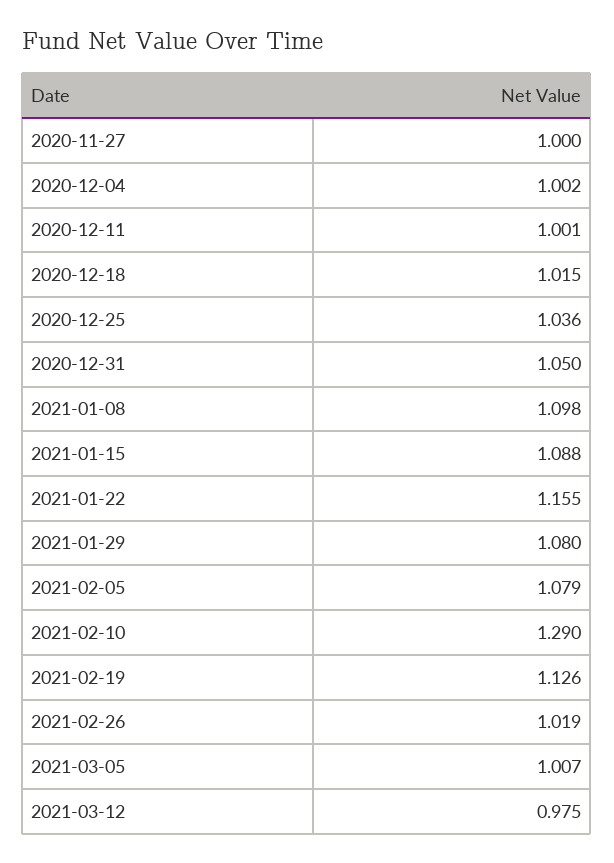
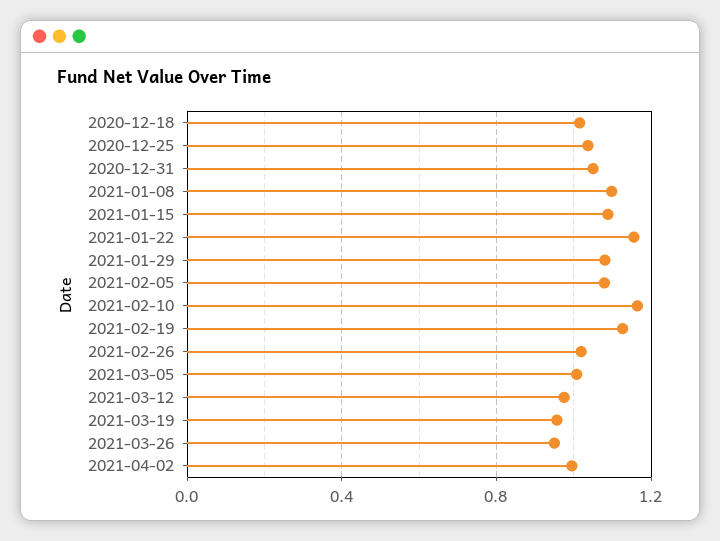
2020-11-27: 1 -> none
2020-12-04: 1.002 -> none
2020-12-11: 1.001 -> none
2021-02-10: 1.29 -> 1.15
2021-03-19: none -> 0.95
2021-03-26: none -> 0.95
2021-04-02: none -> 1

